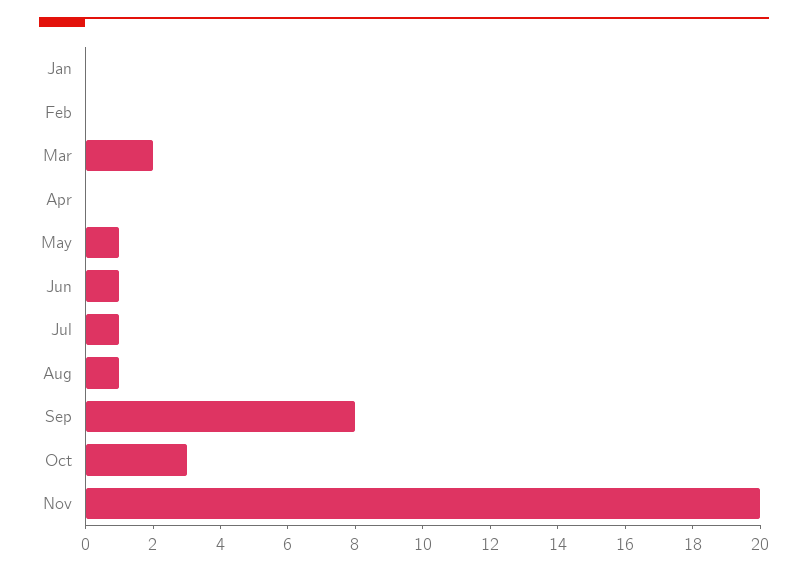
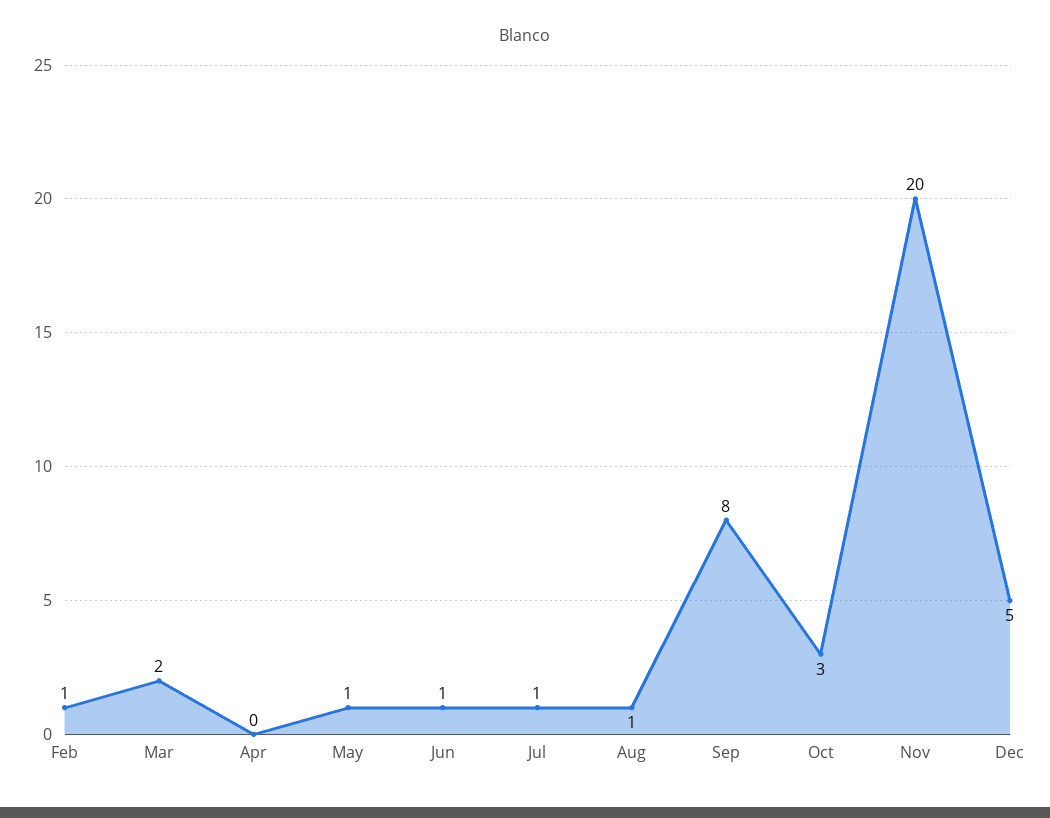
Jan: 0 -> none
Feb: 0 -> 1
Dec: none -> 5

